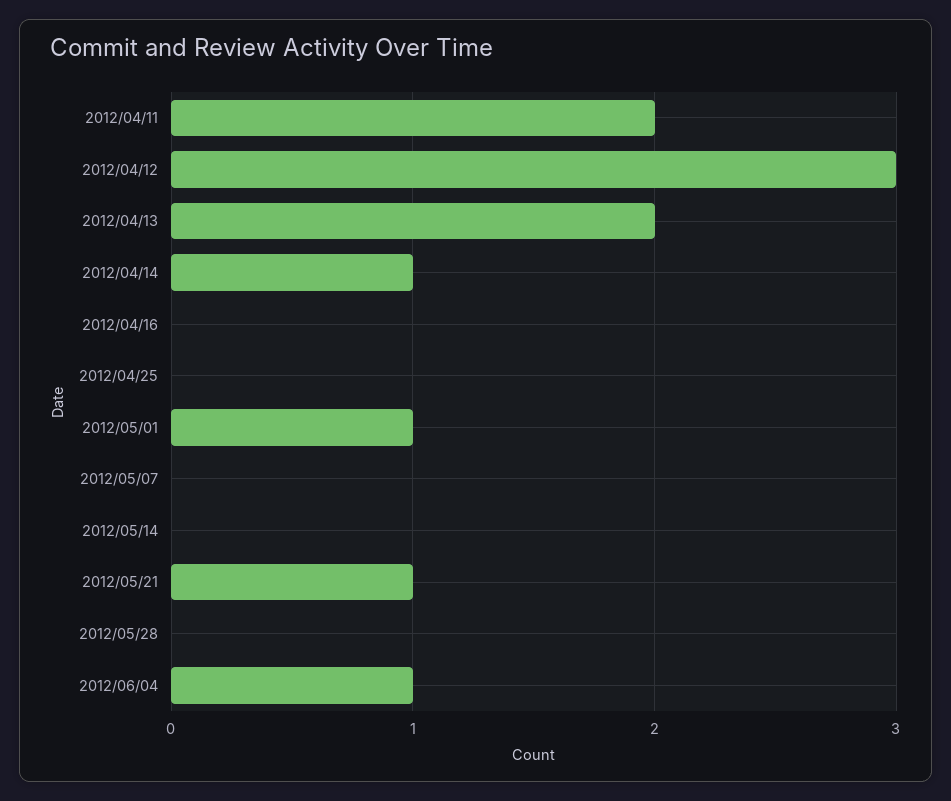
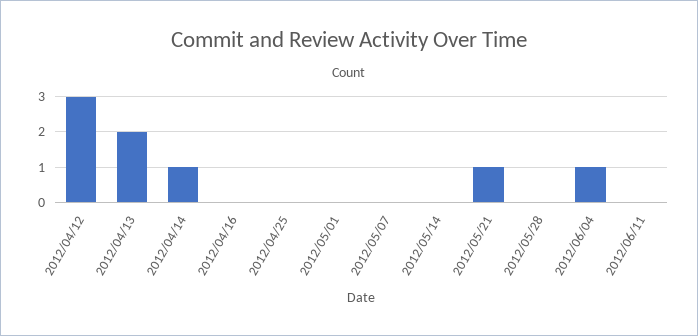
2012/04/11: 2 -> none
2012/05/01: 1 -> 0
2012/06/11: none -> 0

